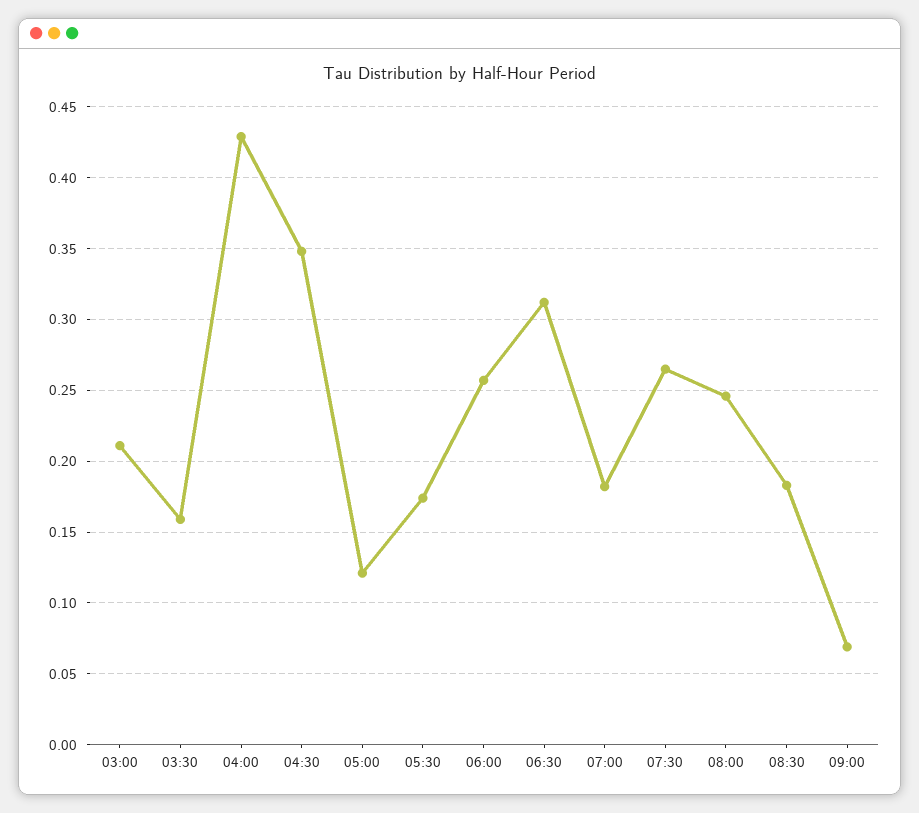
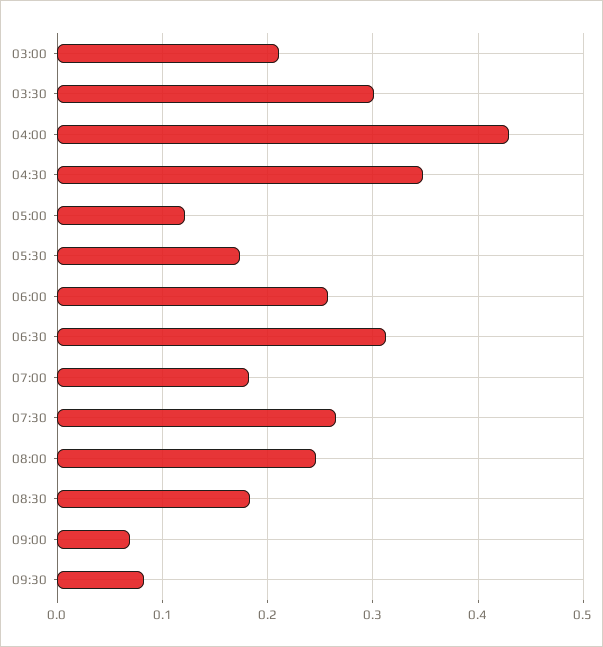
03:30: 0.16 -> 0.3
09:30: none -> 0.08

